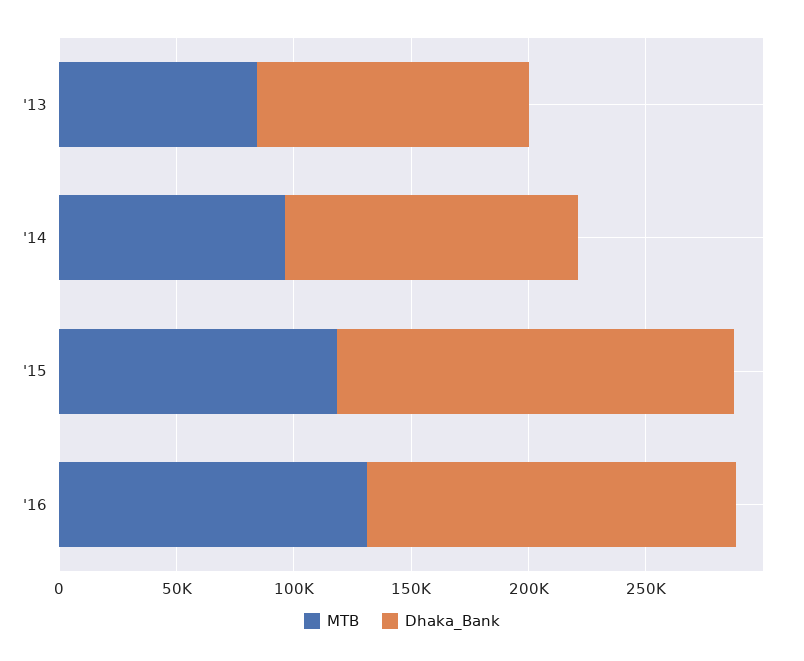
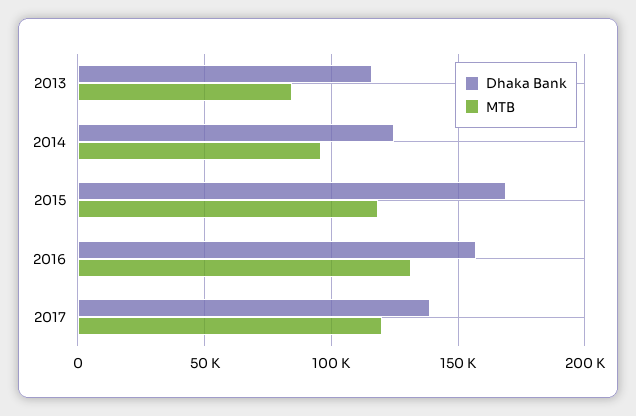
Dhaka_Bank, 2017: none -> 140000
MTB, 2017: none -> 120000

